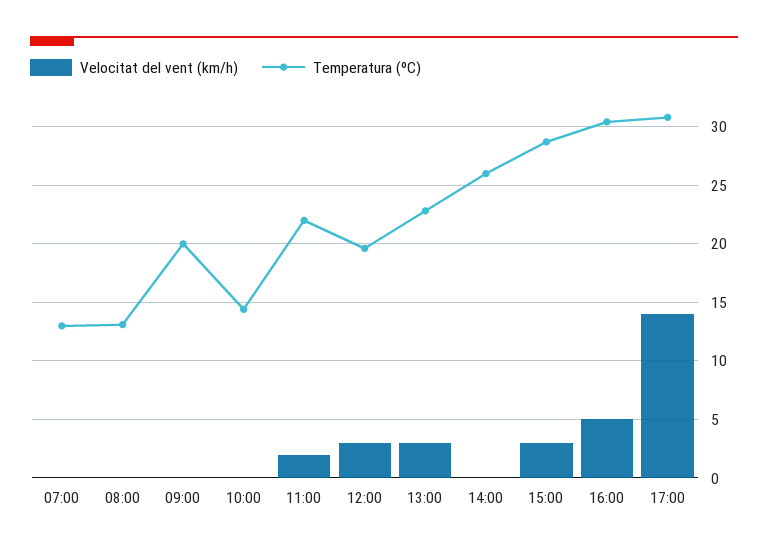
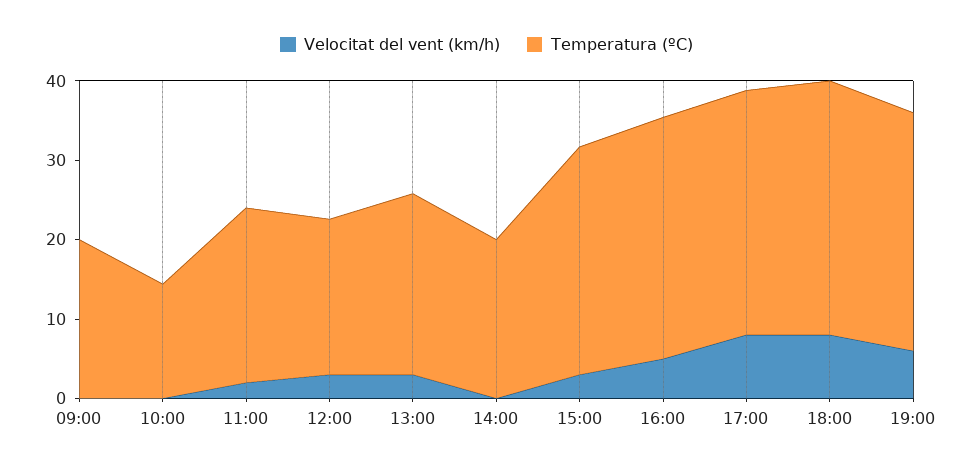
Velocitat del vent (km/h), 07:00: 0 -> none
Temperatura (ºC), 07:00: 13 -> none
Velocitat del vent (km/h), 08:00: 0 -> none
Temperatura (ºC), 08:00: 13 -> none
Temperatura (ºC), 14:00: 26 -> 20
Velocitat del vent (km/h), 17:00: 14 -> 8
Velocitat del vent (km/h), 18:00: none -> 8
Temperatura (ºC), 18:00: none -> 32
Velocitat del vent (km/h), 19:00: none -> 6
Temperatura (ºC), 19:00: none -> 30

